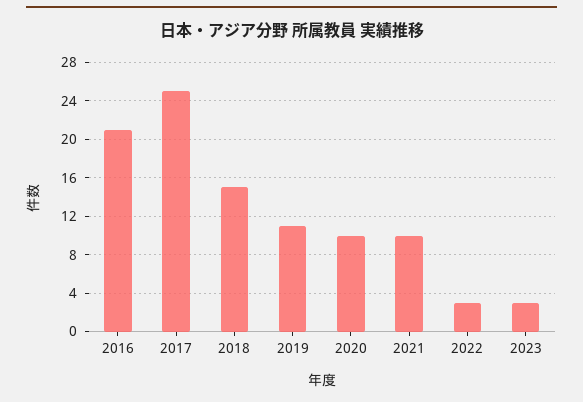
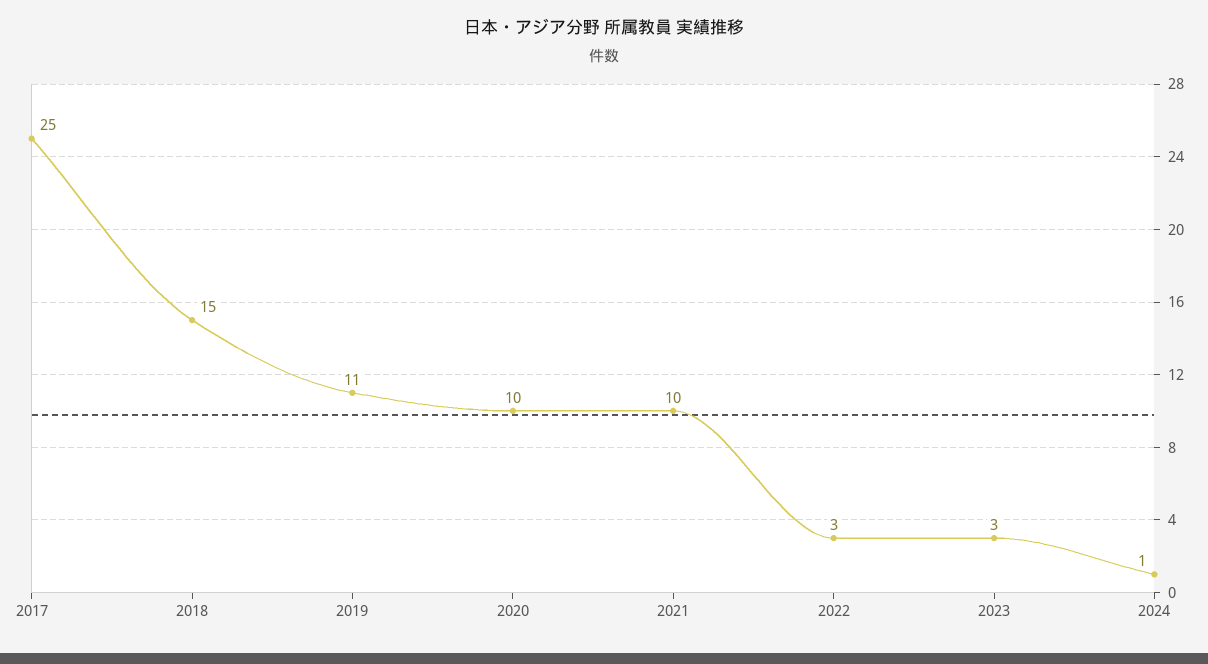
2016: 21 -> none
2024: none -> 1

